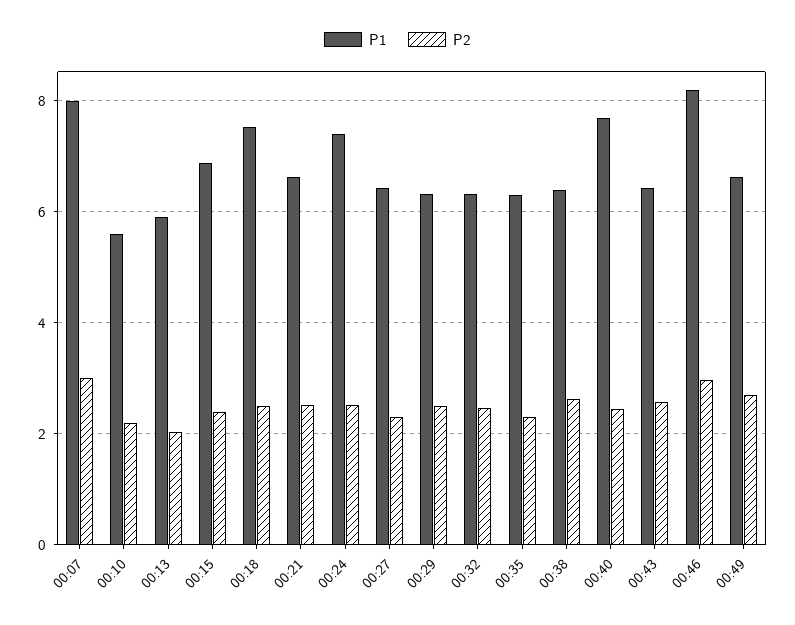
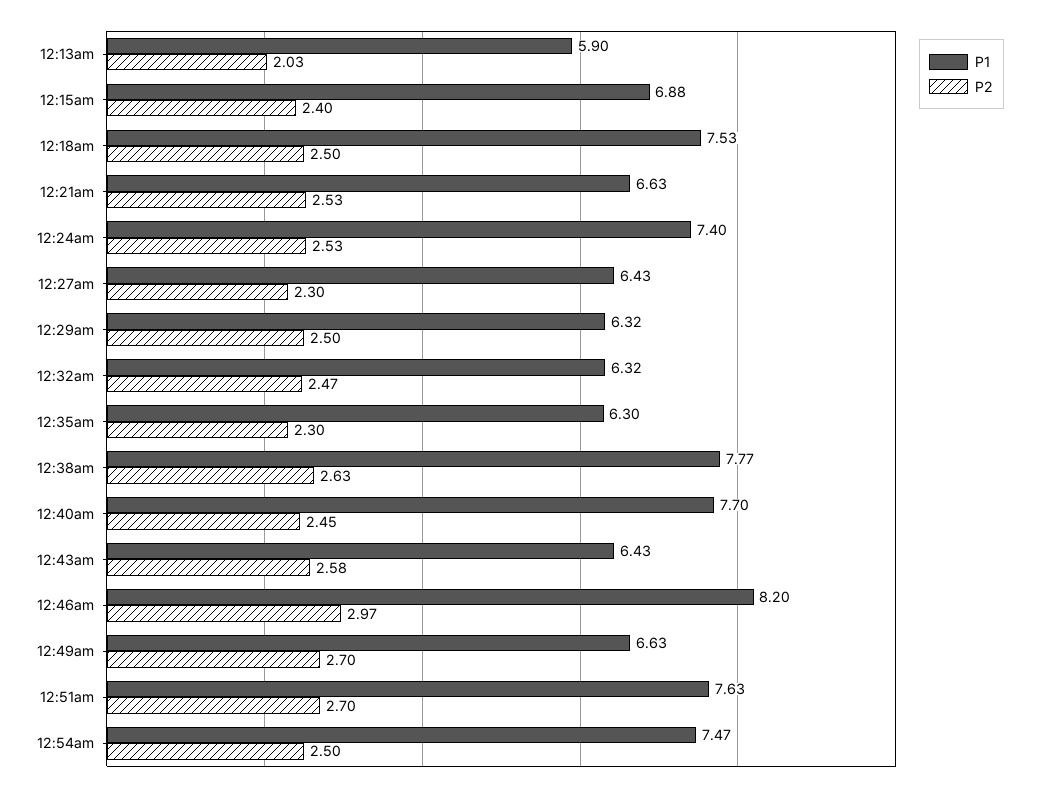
P1, 00:07: 8 -> none
P2, 00:07: 3 -> none
P1, 00:10: 5.6 -> none
P2, 00:10: 2.2 -> none
P1, 00:38: 6.4 -> 7.77
P1, 12:51am: none -> 7.63
P2, 12:51am: none -> 2.7
P1, 12:54am: none -> 7.47
P2, 12:54am: none -> 2.5

